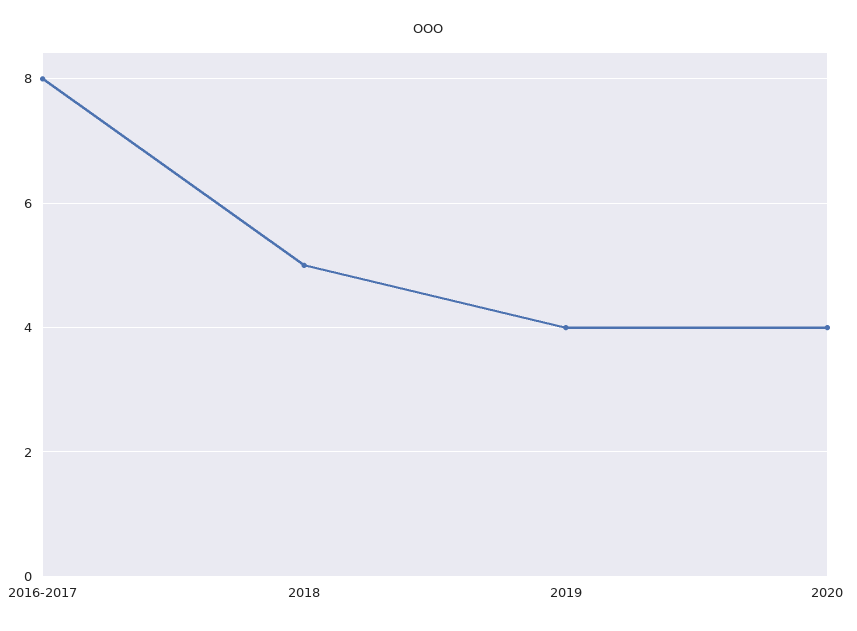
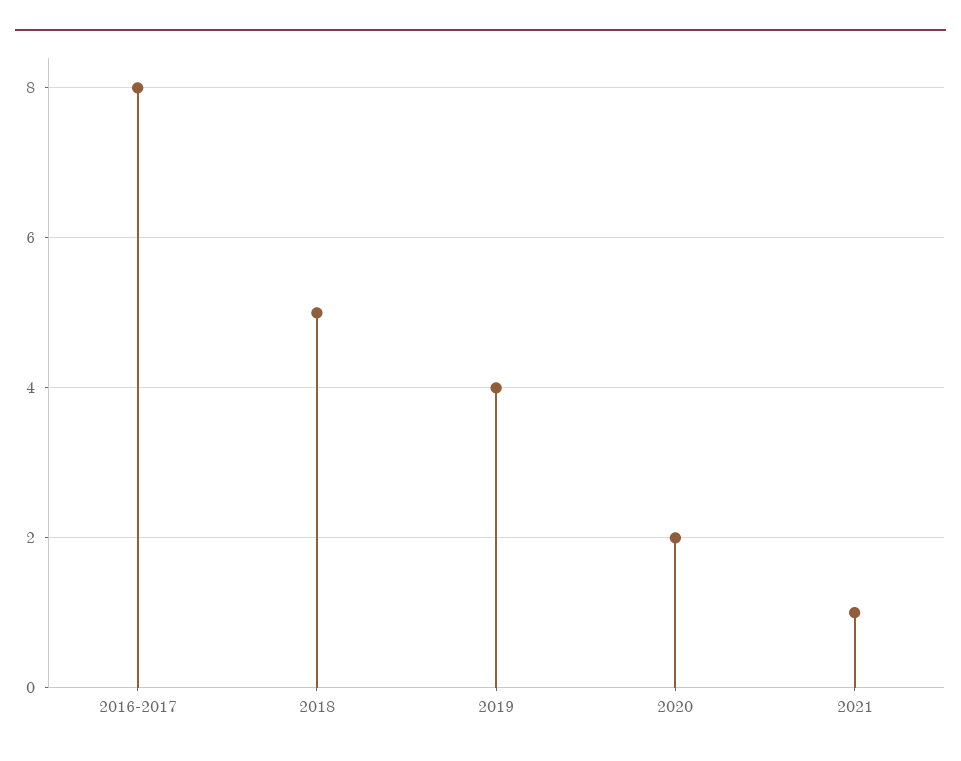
2020: 4 -> 2
2021: none -> 1

